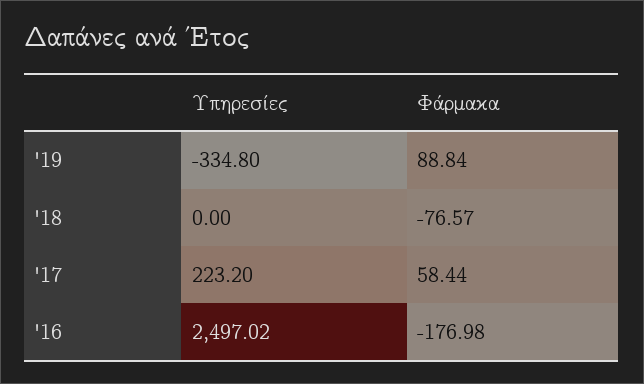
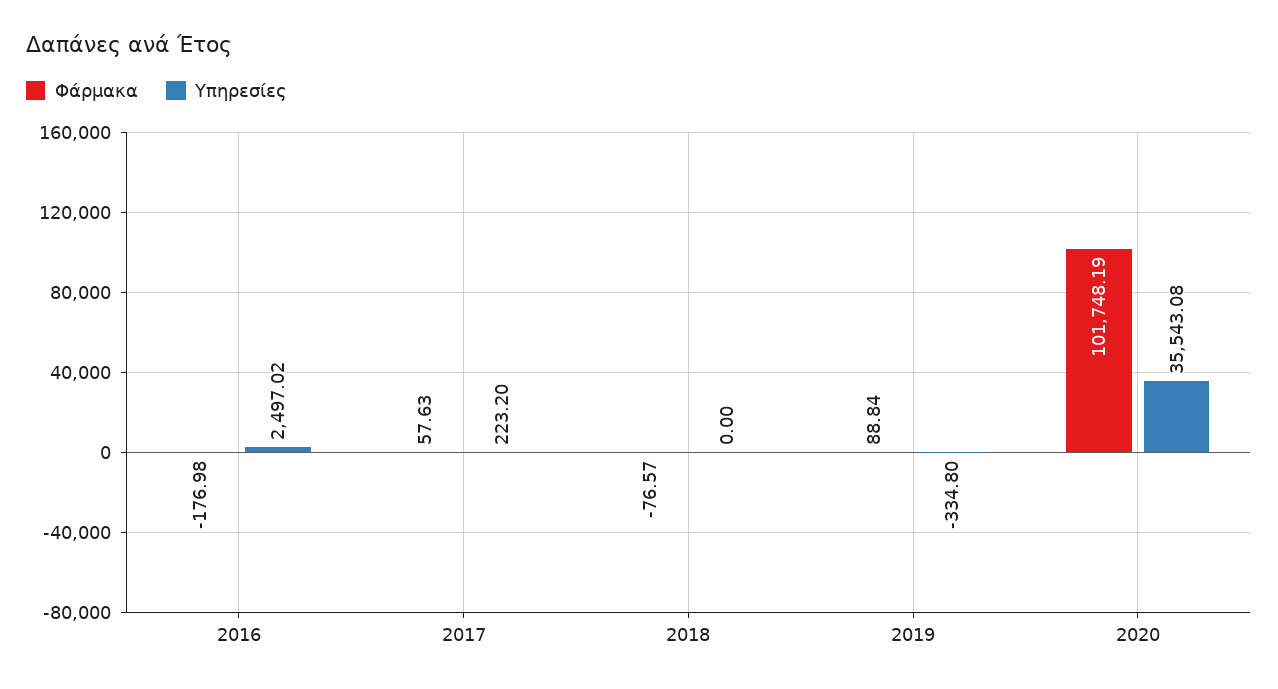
Φάρμακα, '17: 58.44 -> 57.63
Φάρμακα, 2020: none -> 101748.19
Υπηρεσίες, 2020: none -> 35543.08

